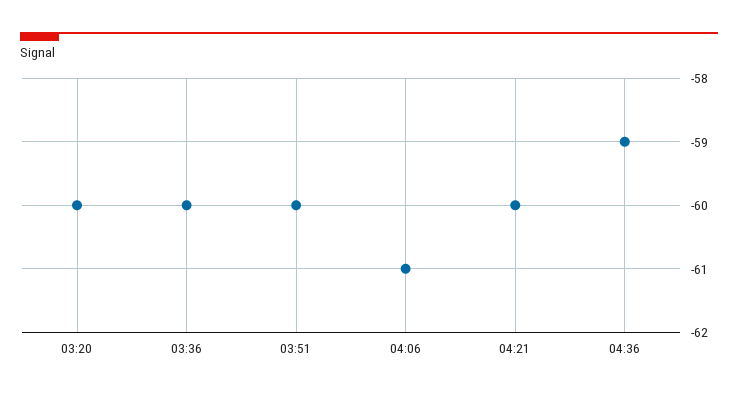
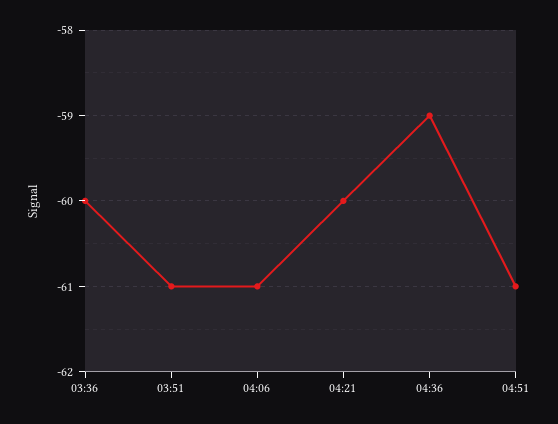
03:20: -60 -> none
03:51: -60 -> -61
04:51: none -> -61

